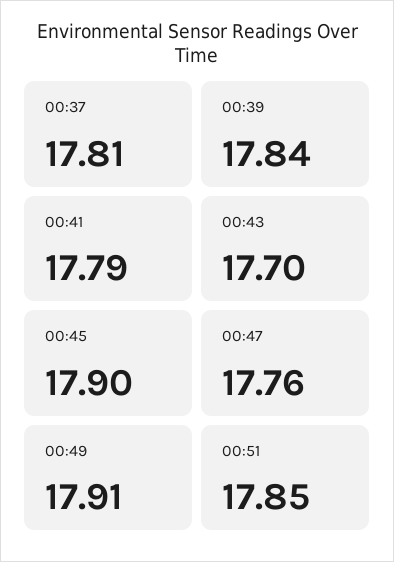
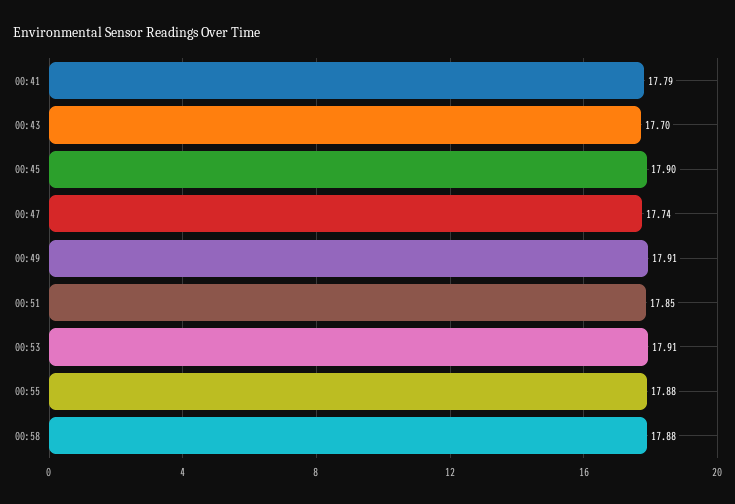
00:37: 17.81 -> none
00:39: 17.84 -> none
00:47: 17.76 -> 17.74
00:53: none -> 17.91
00:55: none -> 17.88
00:58: none -> 17.88

